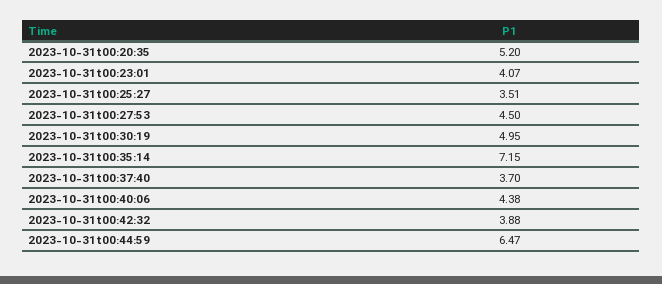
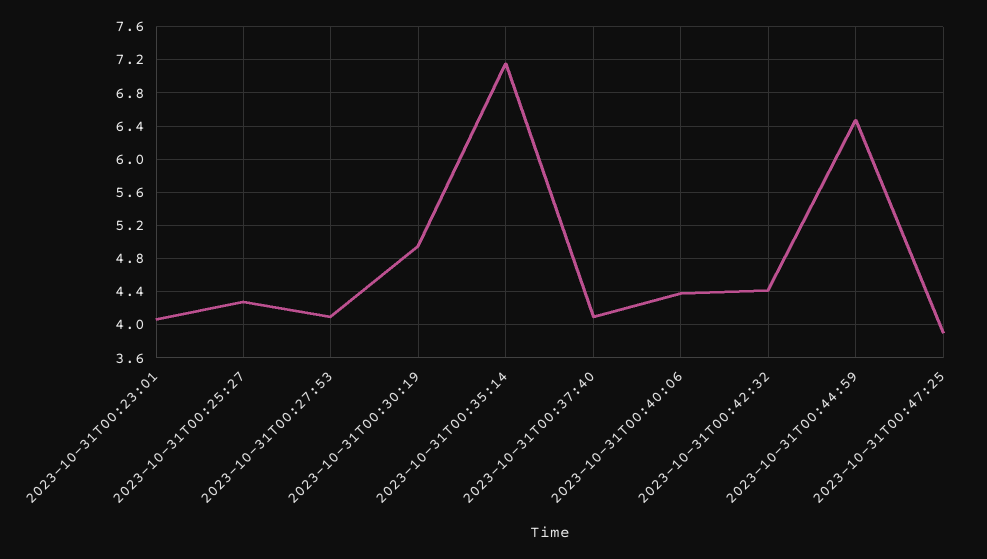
2023-10-31t00:20:35: 5.2 -> none
2023-10-31t00:25:27: 3.51 -> 4.3
2023-10-31t00:27:53: 4.5 -> 4.1
2023-10-31t00:37:40: 3.7 -> 4.1
2023-10-31t00:42:32: 3.88 -> 4.4
2023-10-31T00:47:25: none -> 3.9

